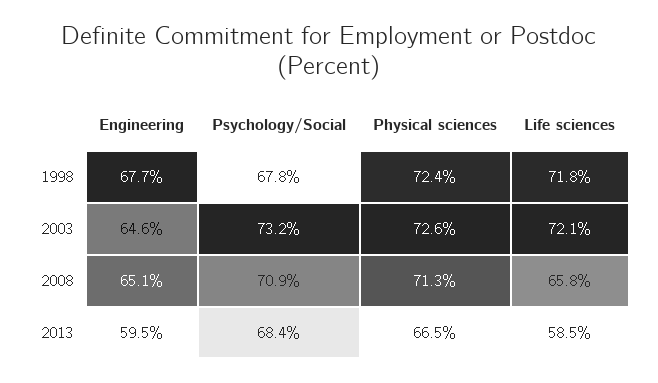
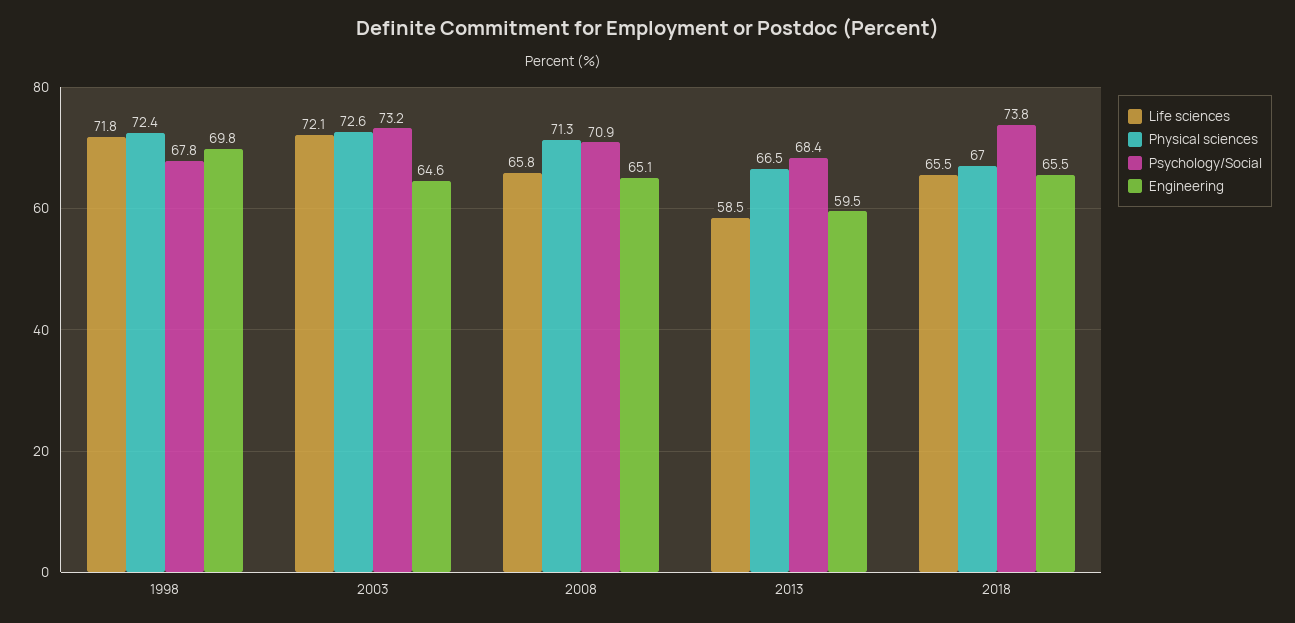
Engineering, 1998: 67.7 -> 69.8
Life sciences, 2018: none -> 65.5
Physical sciences, 2018: none -> 67
Psychology/Social, 2018: none -> 73.8
Engineering, 2018: none -> 65.5

